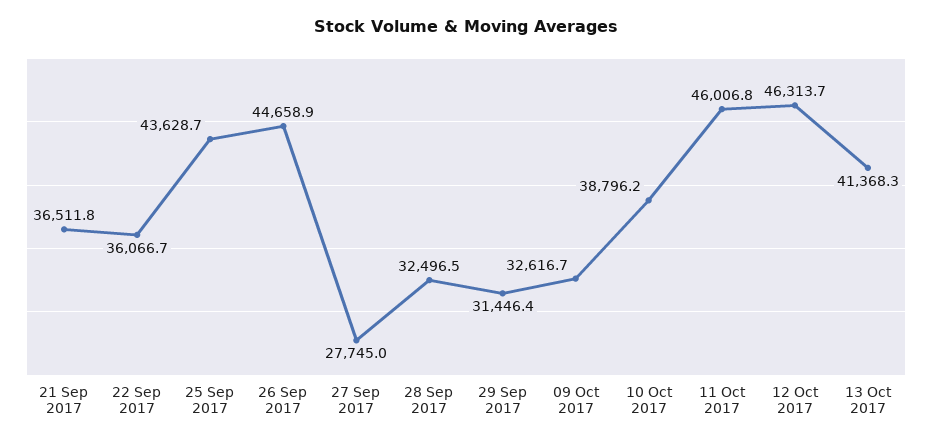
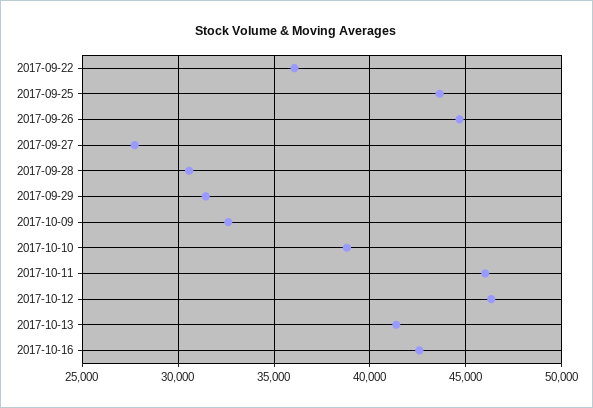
21 Sep 2017: 36511.8 -> none
28 Sep 2017: 32496.5 -> 30500
2017-10-16: none -> 42500

